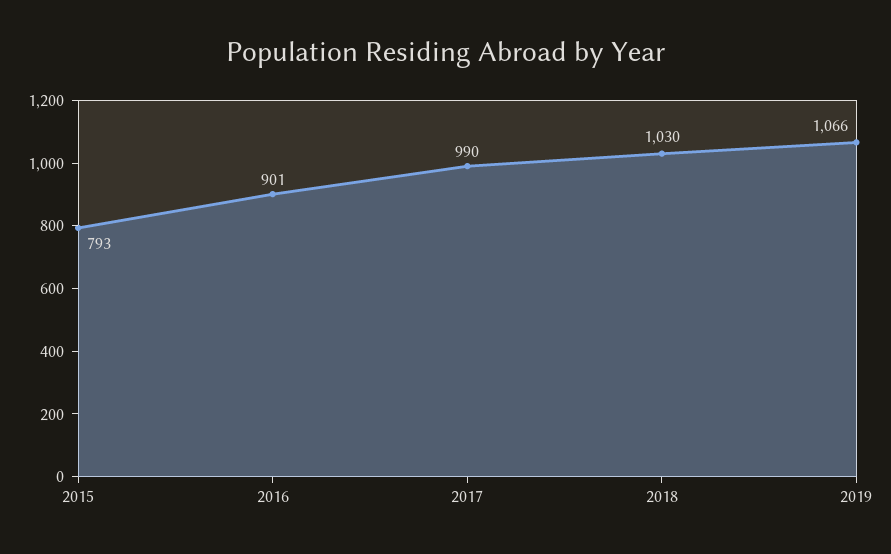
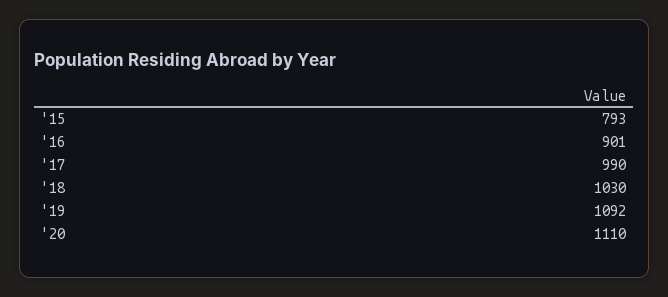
2019: 1066 -> 1092
'20: none -> 1110

